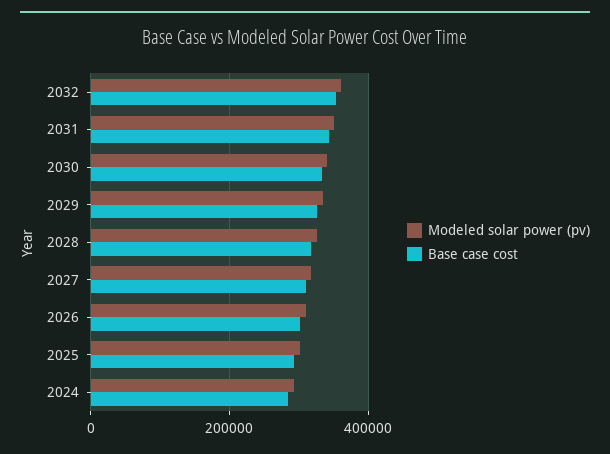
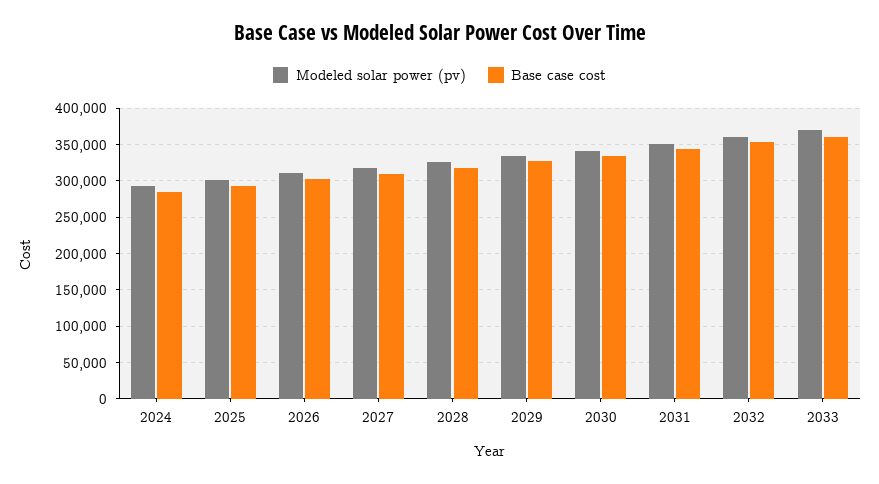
Modeled solar power (pv), 2033: none -> 370000
Base case cost, 2033: none -> 360000

